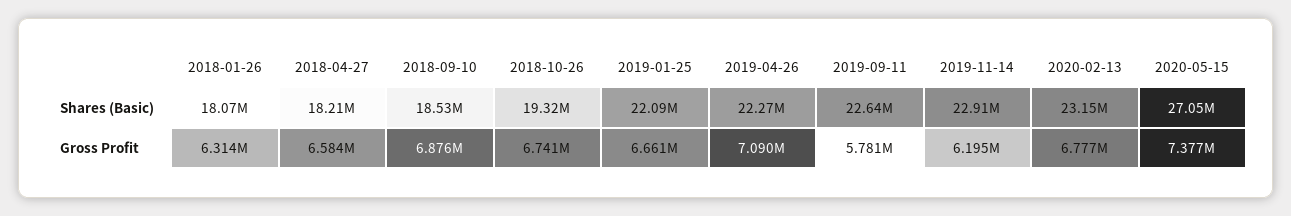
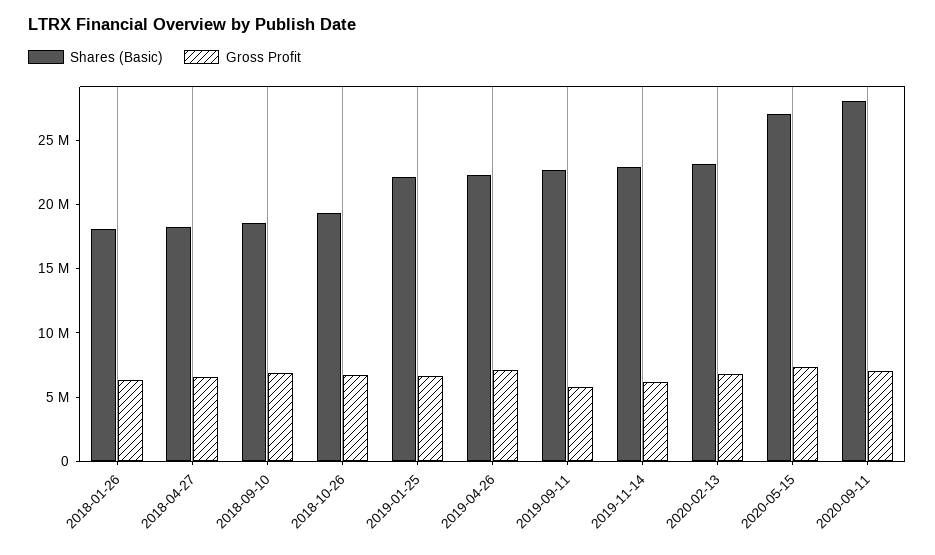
Shares (Basic), 2020-09-11: none -> 28000000
Gross Profit, 2020-09-11: none -> 7000000

